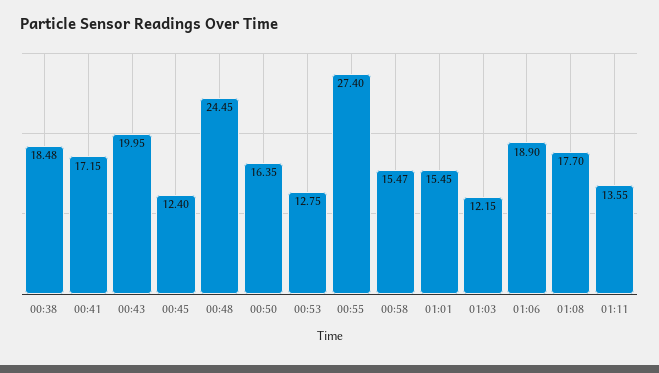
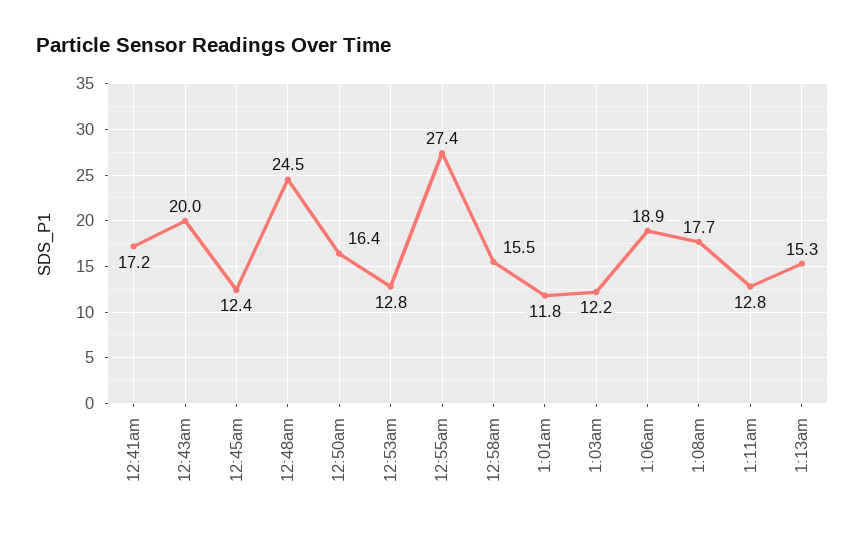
00:38: 18.48 -> none
01:01: 15.45 -> 11.8
01:11: 13.55 -> 12.8
1:13am: none -> 15.3

